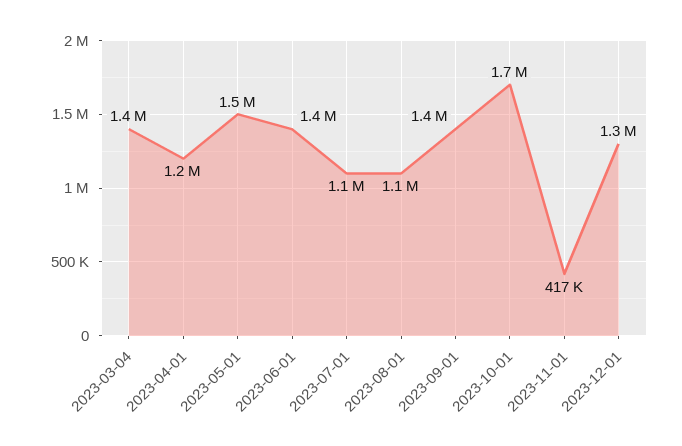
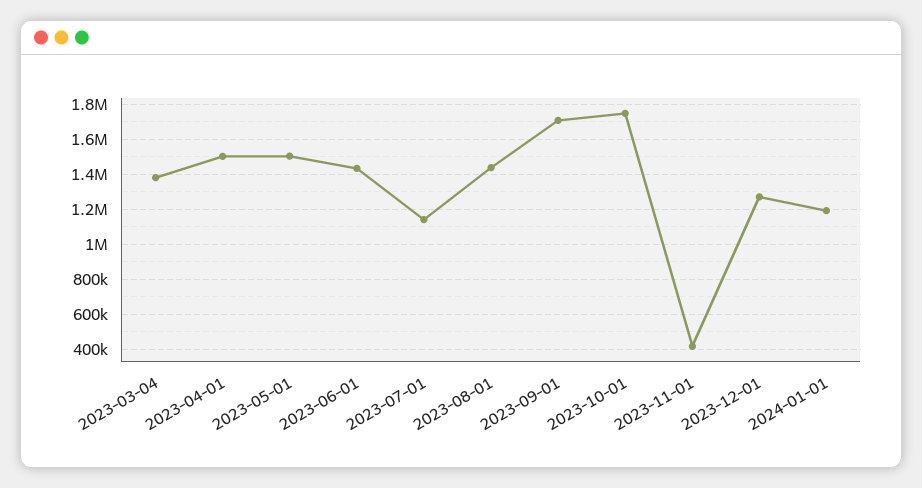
2023-04-01: 1200000 -> 1500000
2023-08-01: 1100000 -> 1450000
2023-09-01: 1400000 -> 1700000
2024-01-01: none -> 1200000

